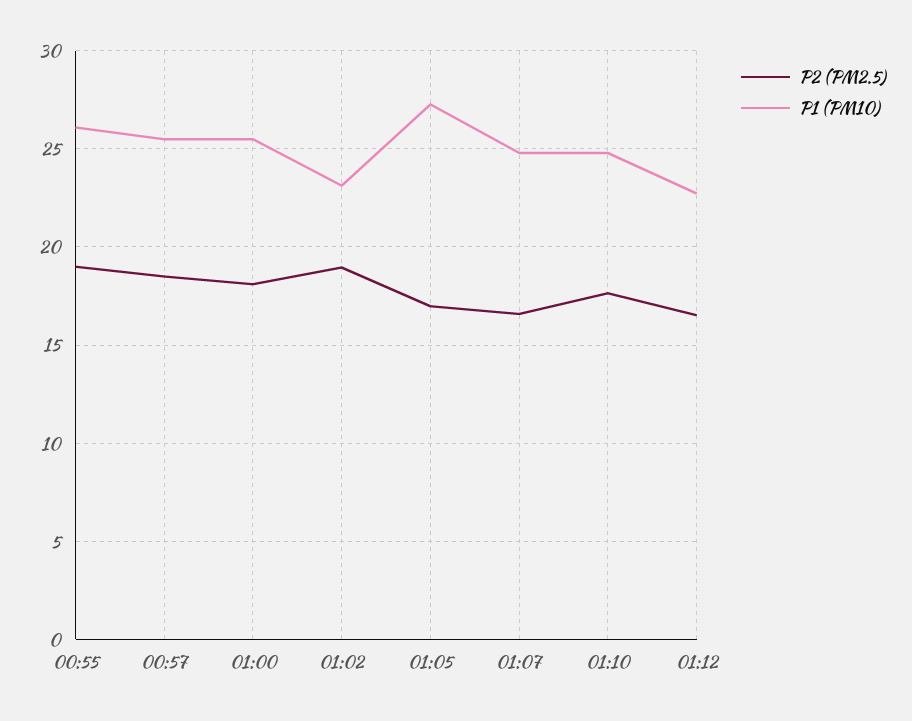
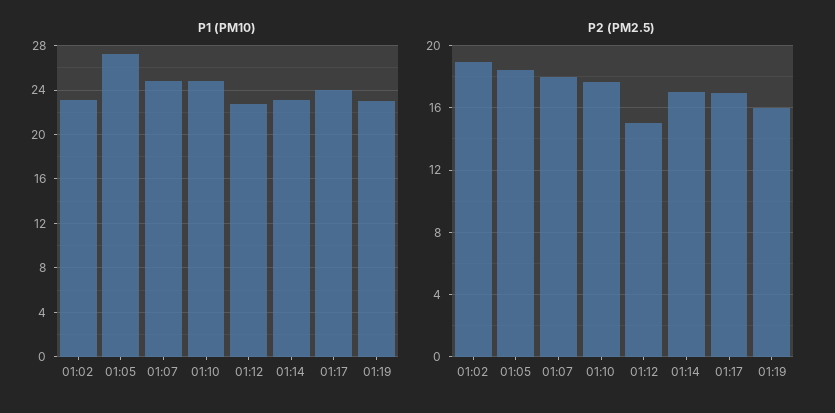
P2 (PM2.5), 00:55: 19 -> none
P1 (PM10), 00:55: 26 -> none
P2 (PM2.5), 00:57: 18.5 -> none
P1 (PM10), 00:57: 25.5 -> none
P2 (PM2.5), 01:00: 18 -> none
P1 (PM10), 01:00: 25.5 -> none
P2 (PM2.5), 01:05: 17 -> 18.5
P2 (PM2.5), 01:07: 16.5 -> 18
P2 (PM2.5), 01:12: 16.5 -> 15
P1 (PM10), 01:14: none -> 23
P1 (PM10), 01:17: none -> 24
P1 (PM10), 01:19: none -> 23
P2 (PM2.5), 01:14: none -> 17
P2 (PM2.5), 01:17: none -> 17
P2 (PM2.5), 01:19: none -> 16

